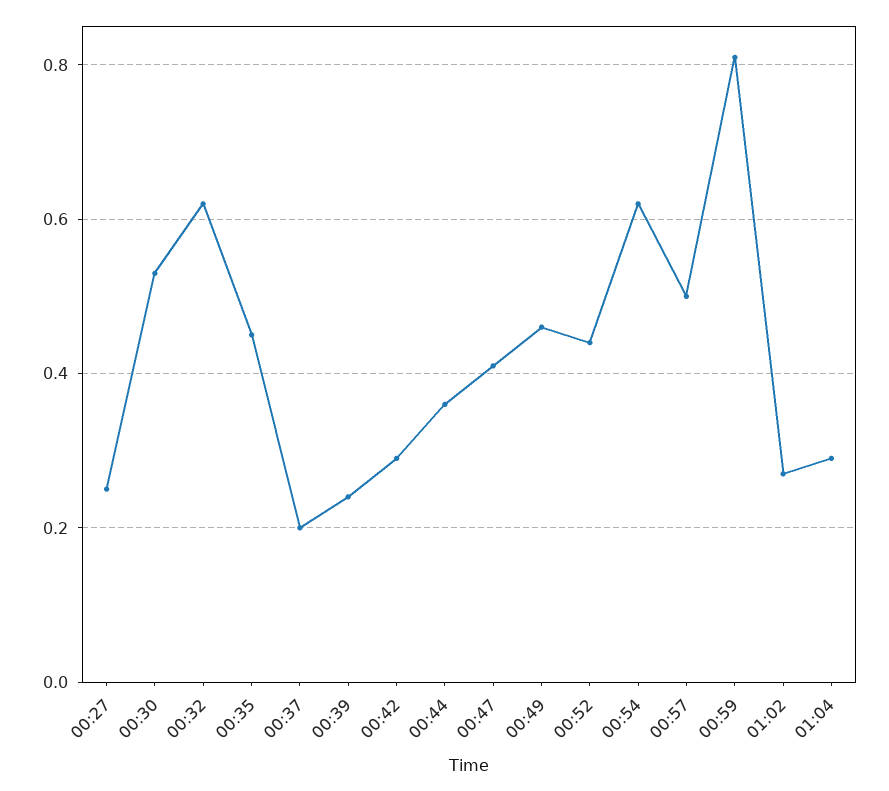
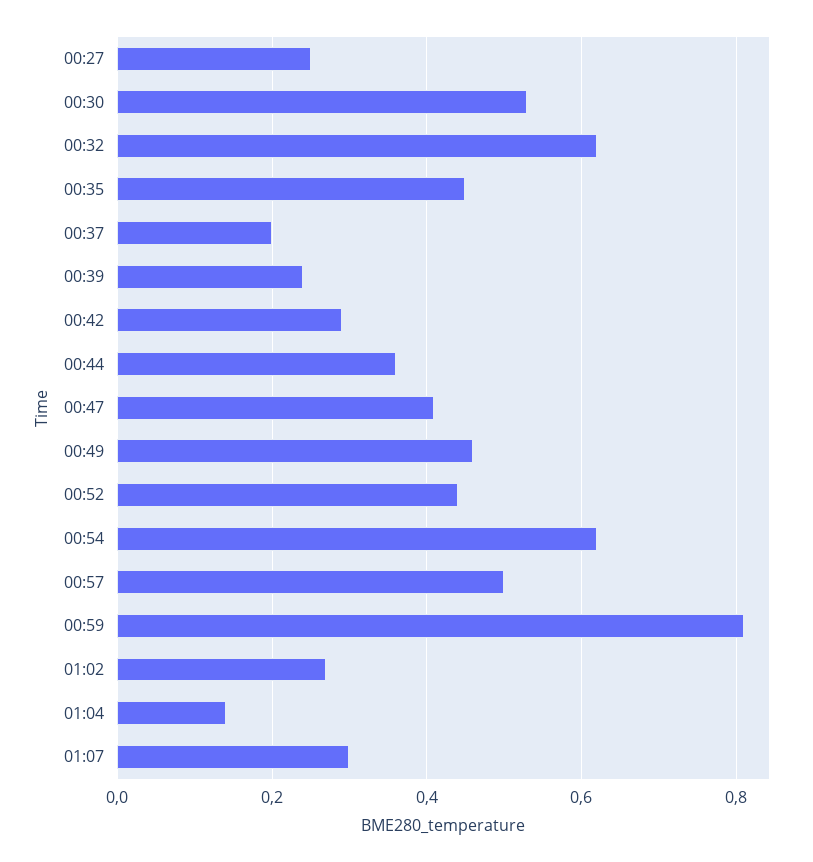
01:04: 0.3 -> 0.15
01:07: none -> 0.3

